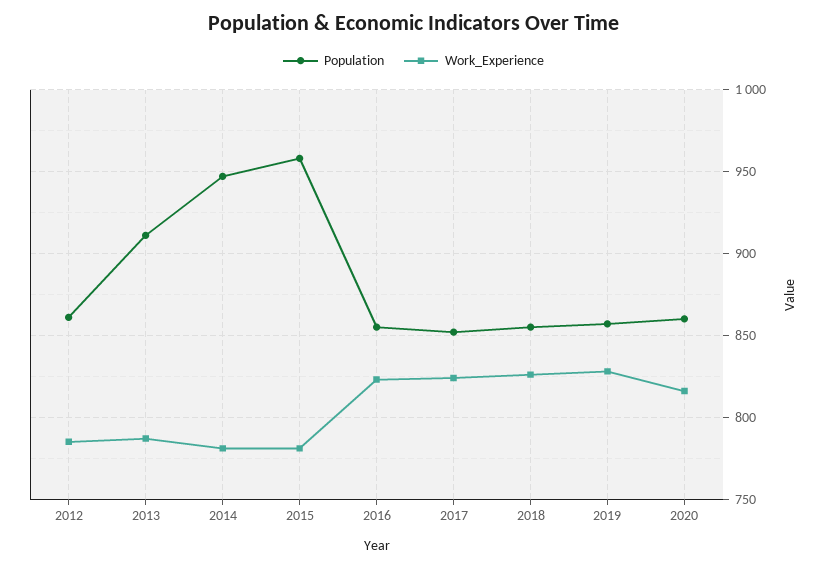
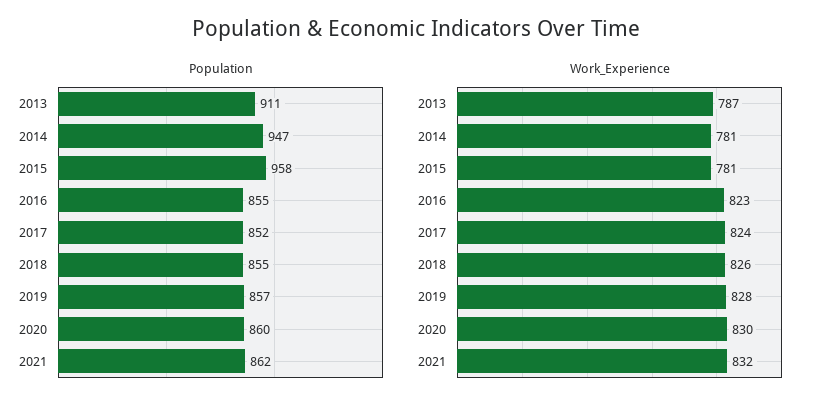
Population, 2012: 860 -> none
Work_Experience, 2012: 785 -> none
Work_Experience, 2020: 815 -> 830
Population, 2021: none -> 862
Work_Experience, 2021: none -> 832

